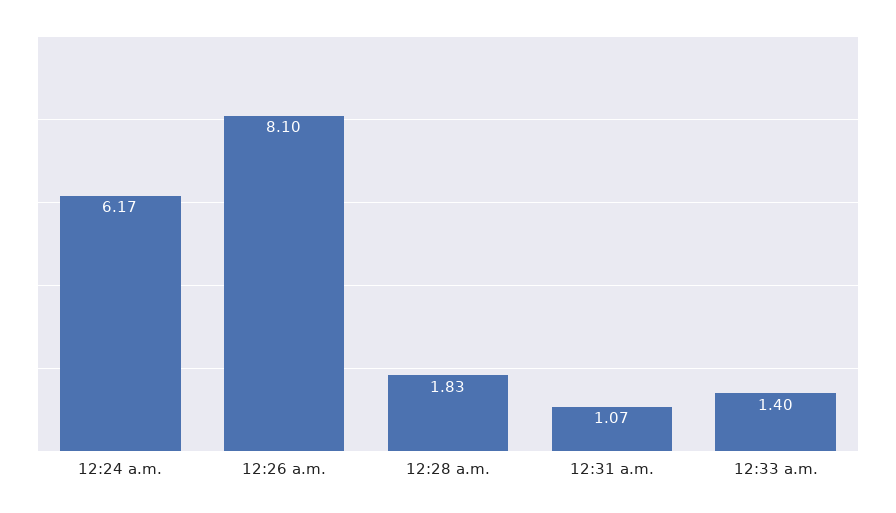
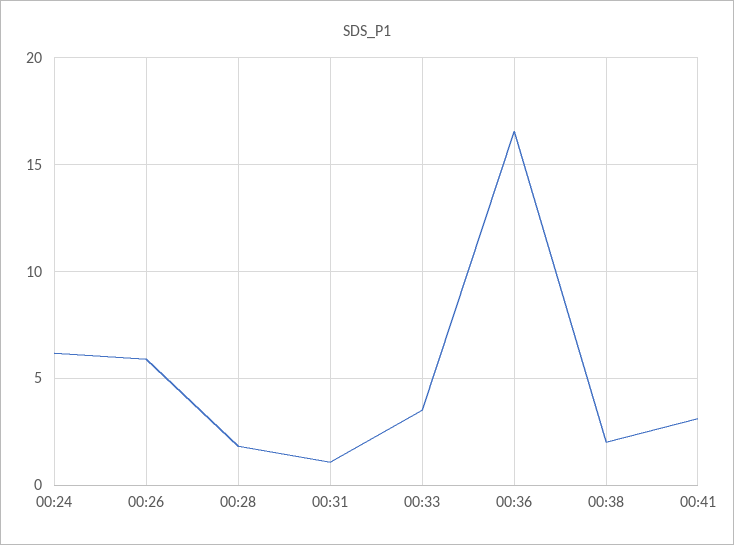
12:26 a.m.: 8.1 -> 6
12:33 a.m.: 1.4 -> 3.5
00:36: none -> 16.5
00:38: none -> 2
00:41: none -> 3

